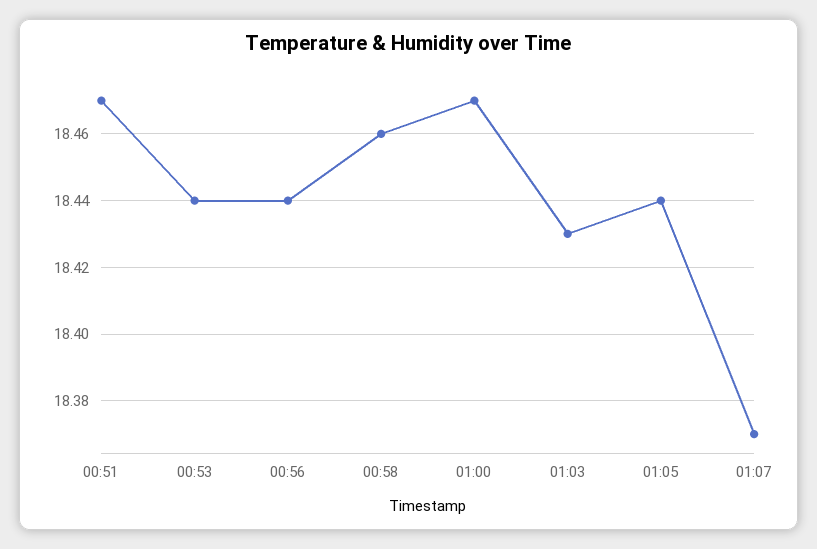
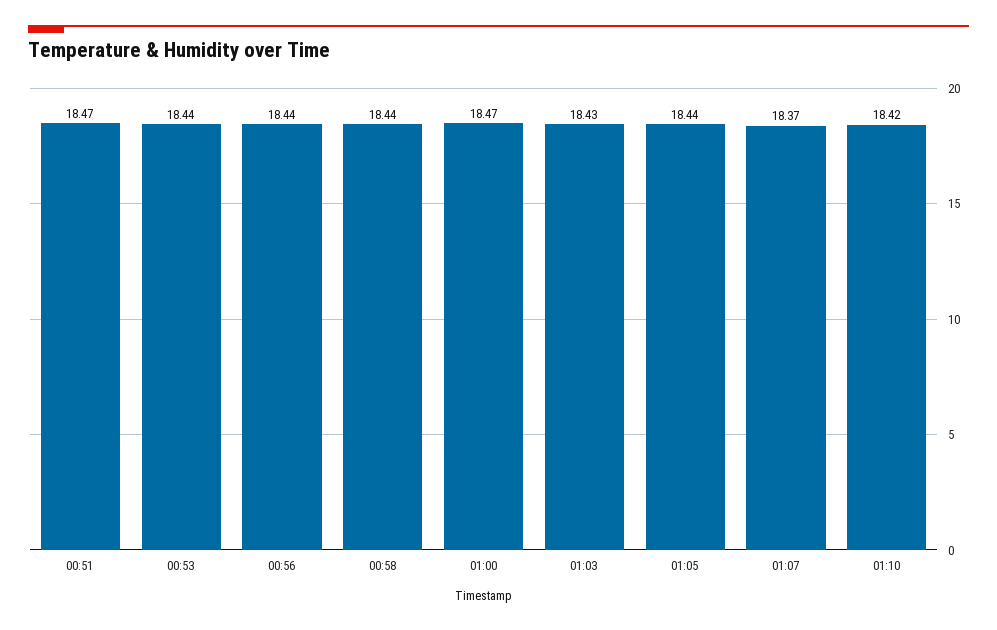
00:58: 18.46 -> 18.44
01:10: none -> 18.42

